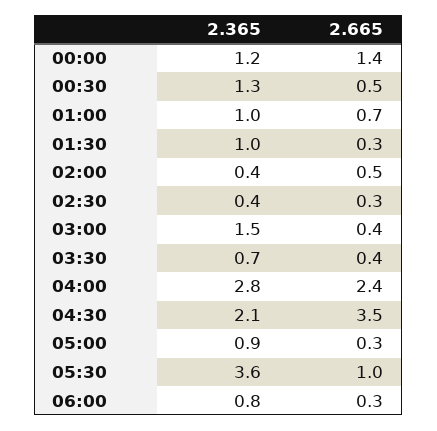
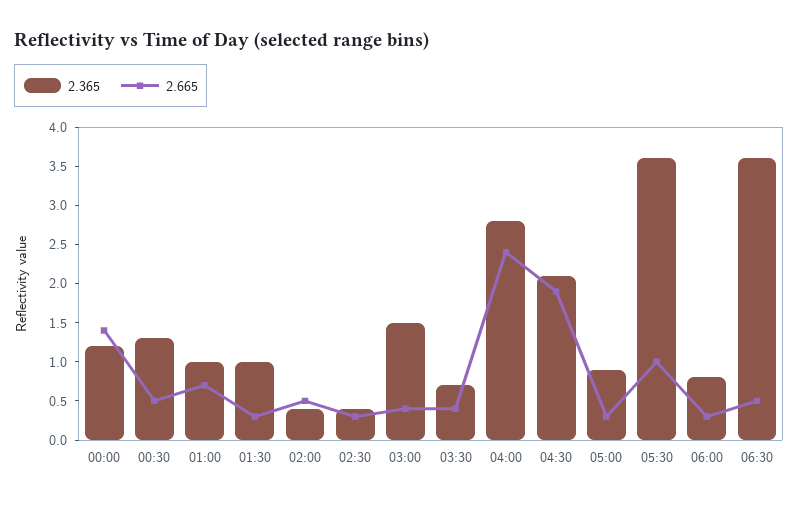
2.665, 04:30: 3.5 -> 2
2.365, 06:30: none -> 3.5
2.665, 06:30: none -> 0.5

